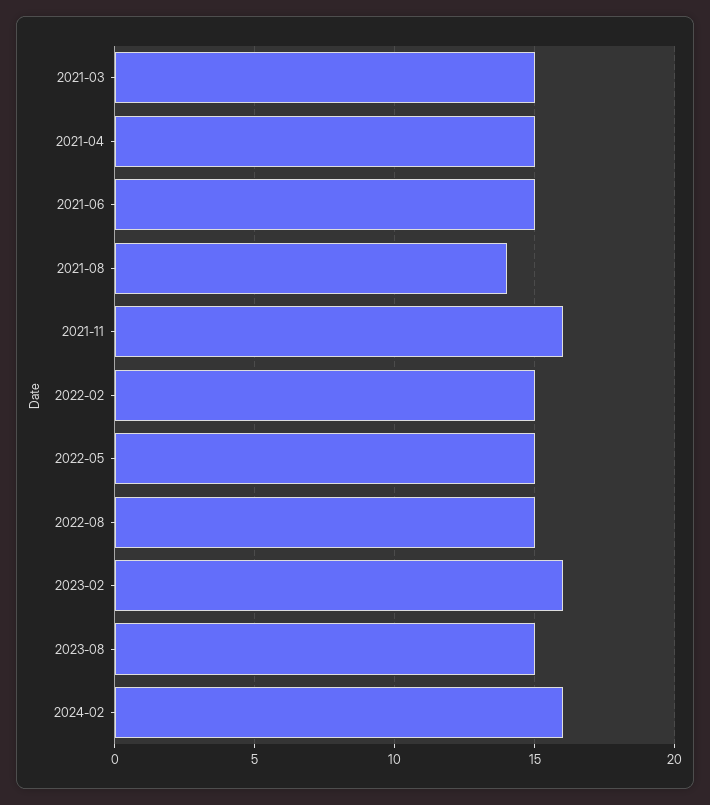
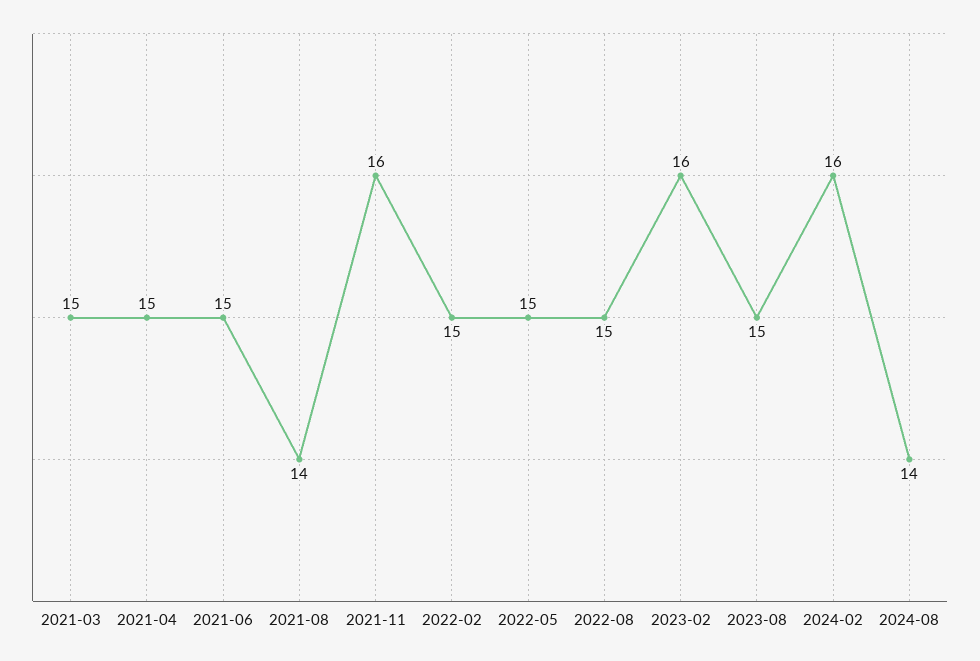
2024-08: none -> 14

